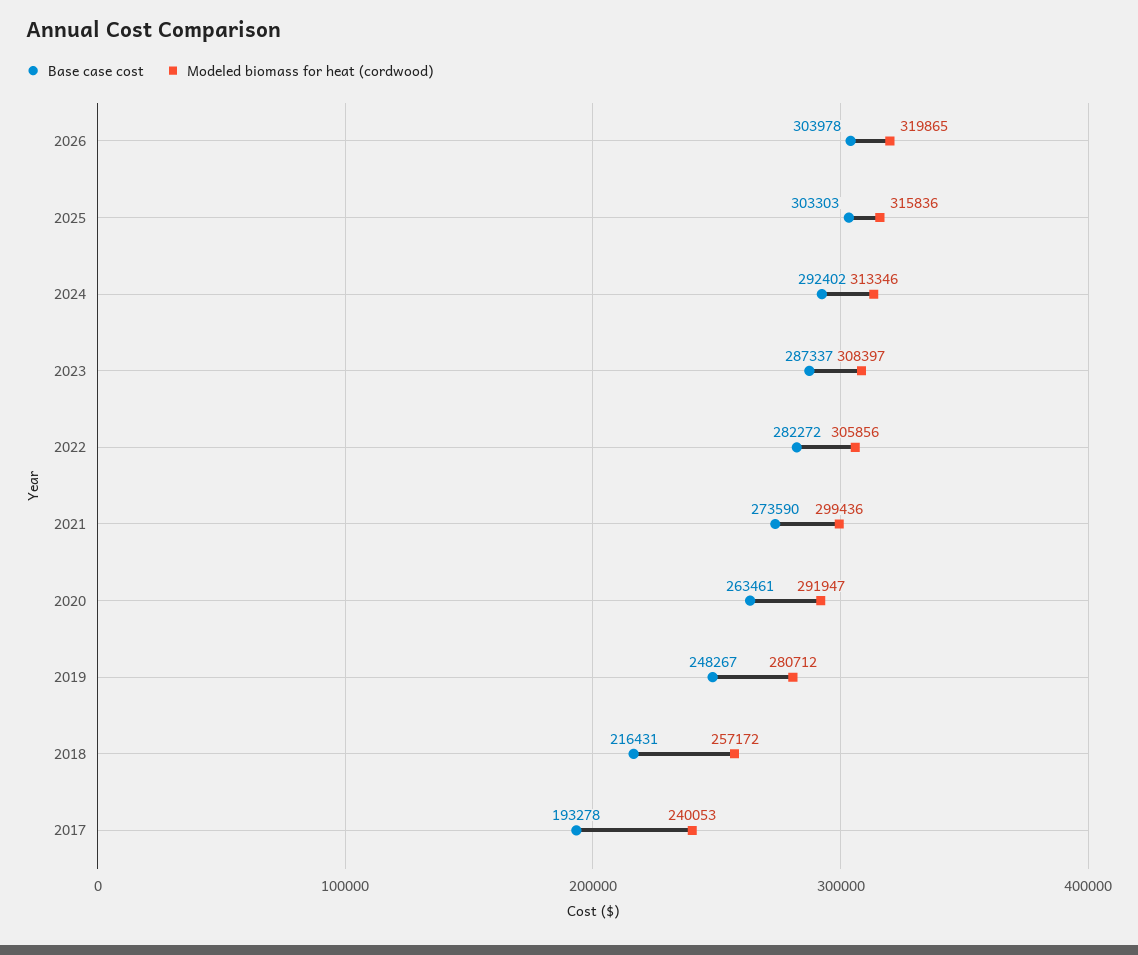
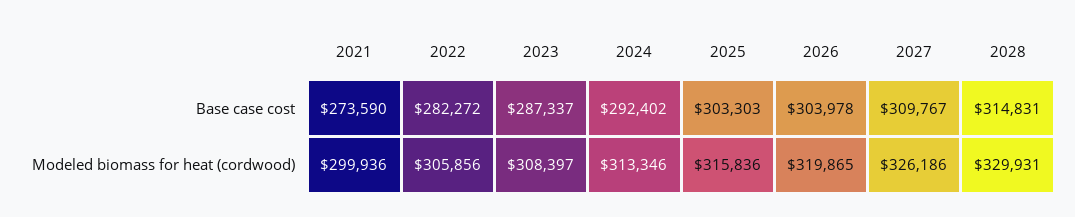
Modeled biomass for heat (cordwood), 2021: 299436 -> 299936
Base case cost, 2020: 263461 -> none
Modeled biomass for heat (cordwood), 2020: 291947 -> none
Base case cost, 2019: 248267 -> none
Modeled biomass for heat (cordwood), 2019: 280712 -> none
Base case cost, 2018: 216431 -> none
Modeled biomass for heat (cordwood), 2018: 257172 -> none
Base case cost, 2017: 193278 -> none
Modeled biomass for heat (cordwood), 2017: 240053 -> none
Base case cost, 2027: none -> 309767
Base case cost, 2028: none -> 314831
Modeled biomass for heat (cordwood), 2027: none -> 326186
Modeled biomass for heat (cordwood), 2028: none -> 329931

